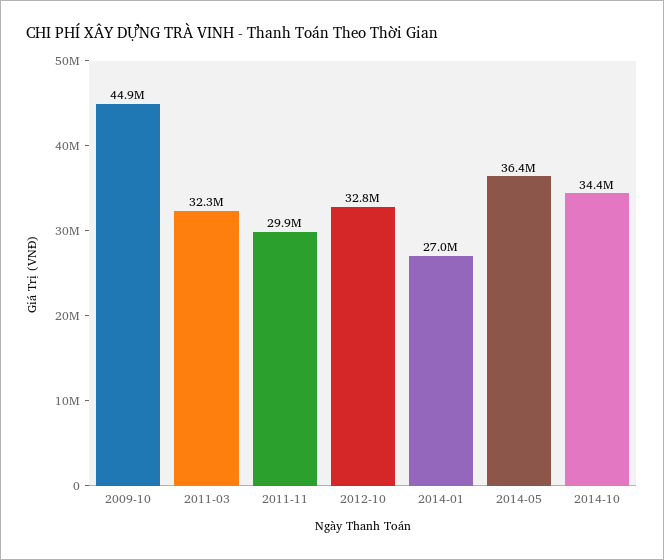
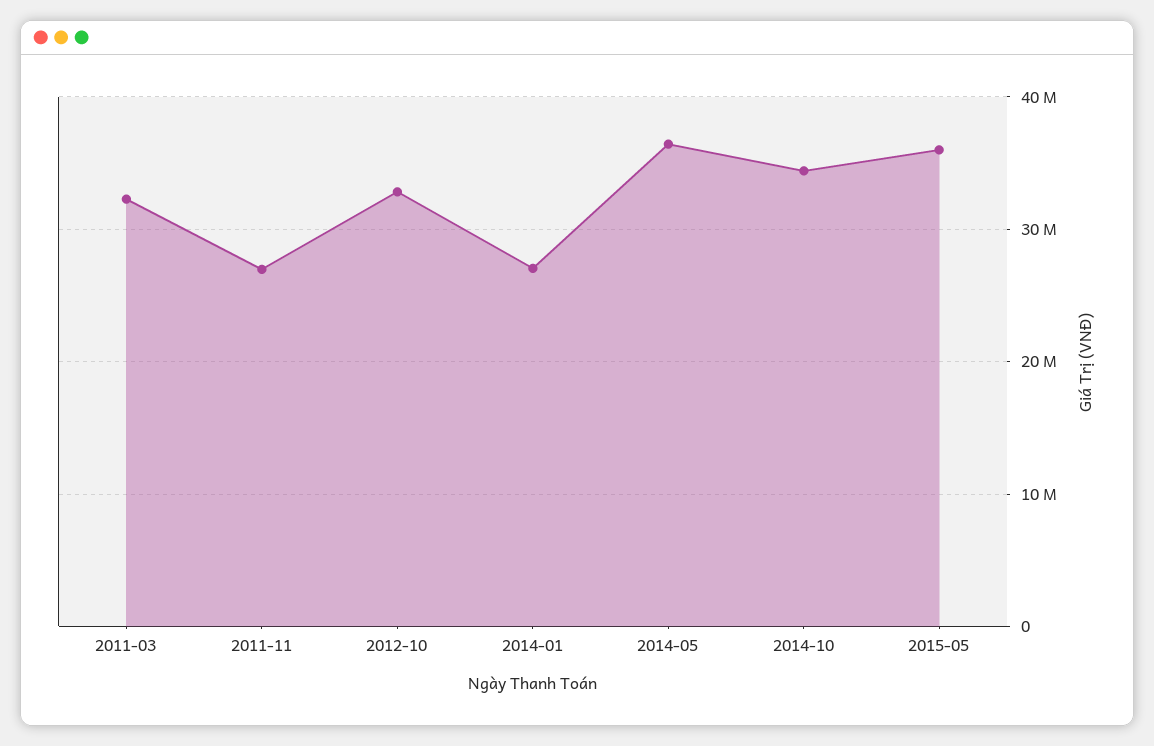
2009-10: 44900000 -> none
2011-11: 29900000 -> 27000000
2015-05: none -> 36000000

